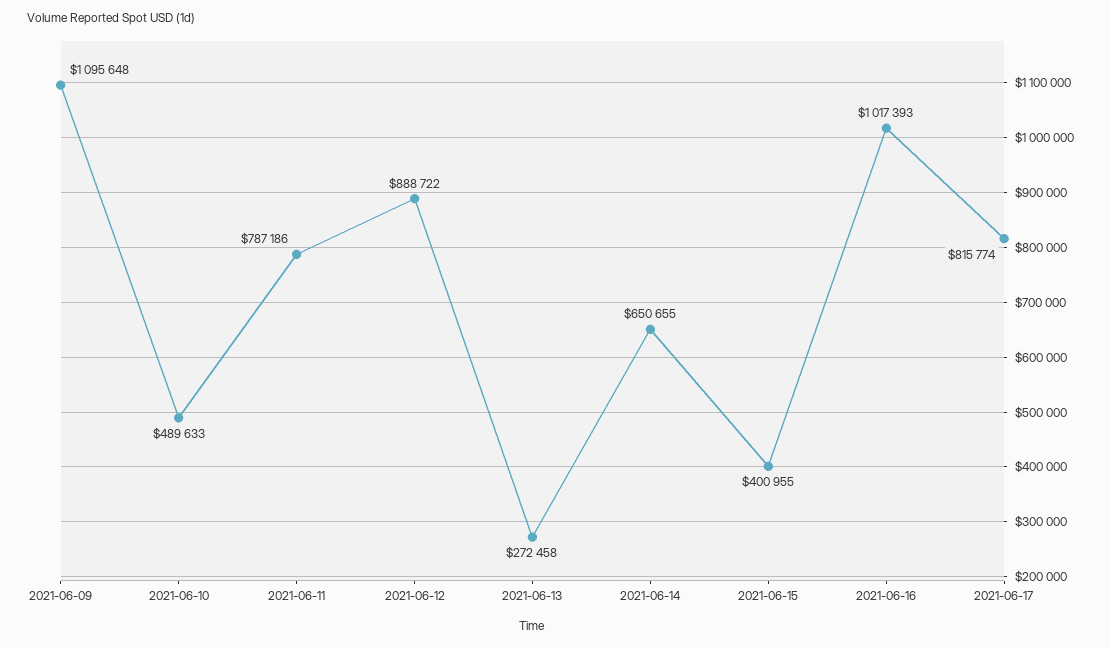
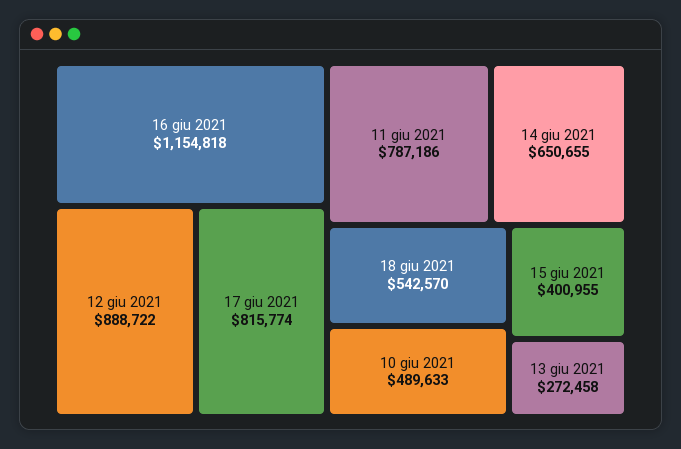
2021-06-09: 1095648 -> none
2021-06-16: 1017393 -> 1154818
18 giu 2021: none -> 542570

